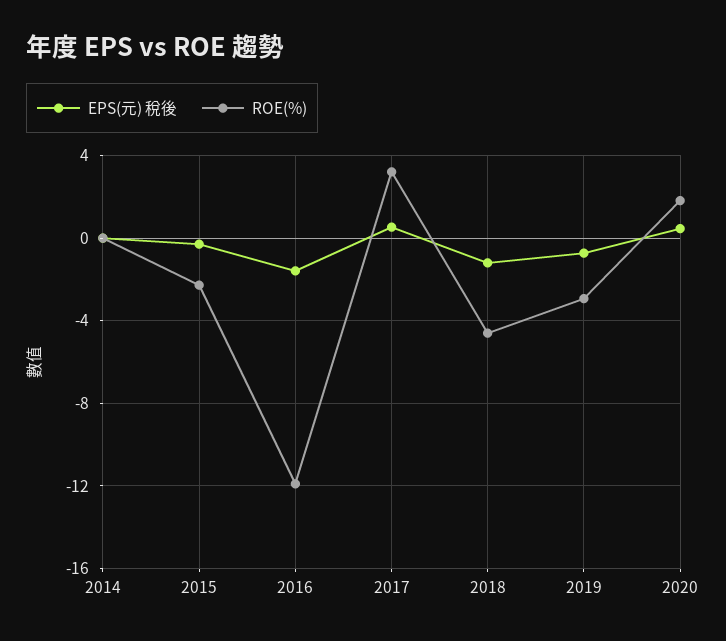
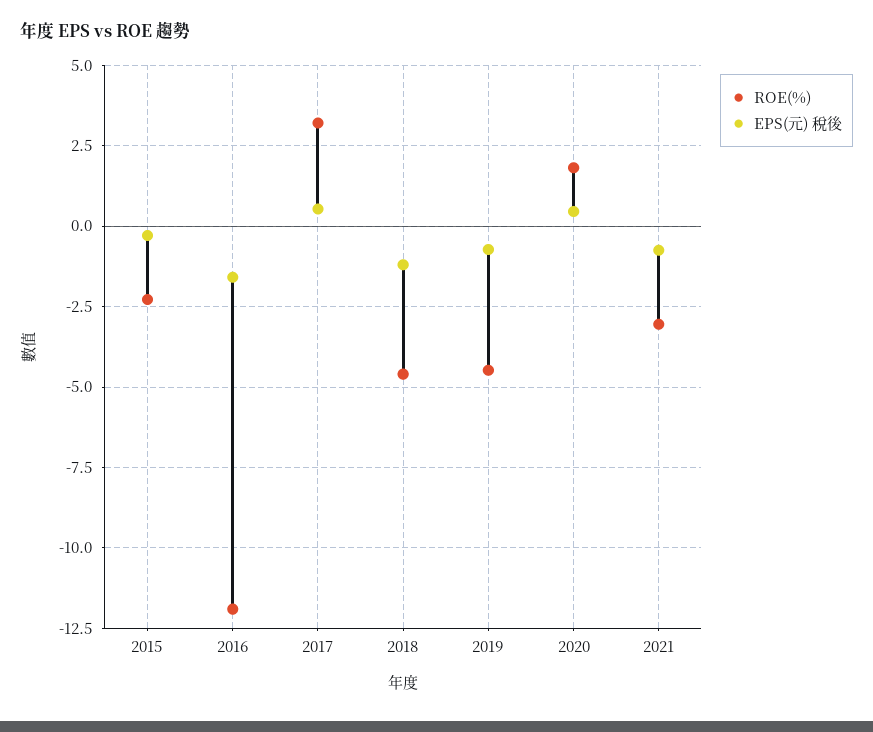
EPS(元) 稅後, 2014: 0 -> none
ROE(%), 2014: 0 -> none
ROE(%), 2019: -3 -> -4.5
ROE(%), 2021: none -> -3
EPS(元) 稅後, 2021: none -> -0.75

